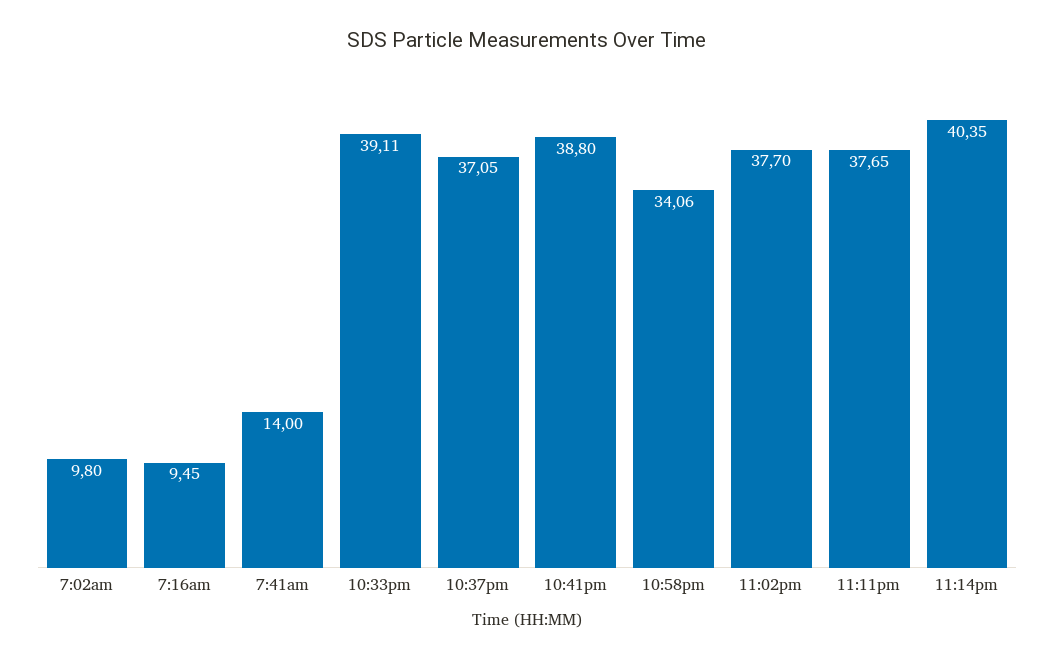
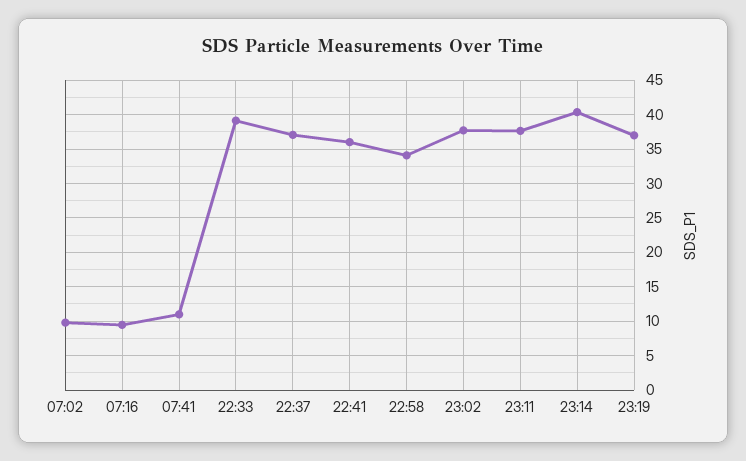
7:41am: 14 -> 11
10:41pm: 38.8 -> 36
23:19: none -> 37

